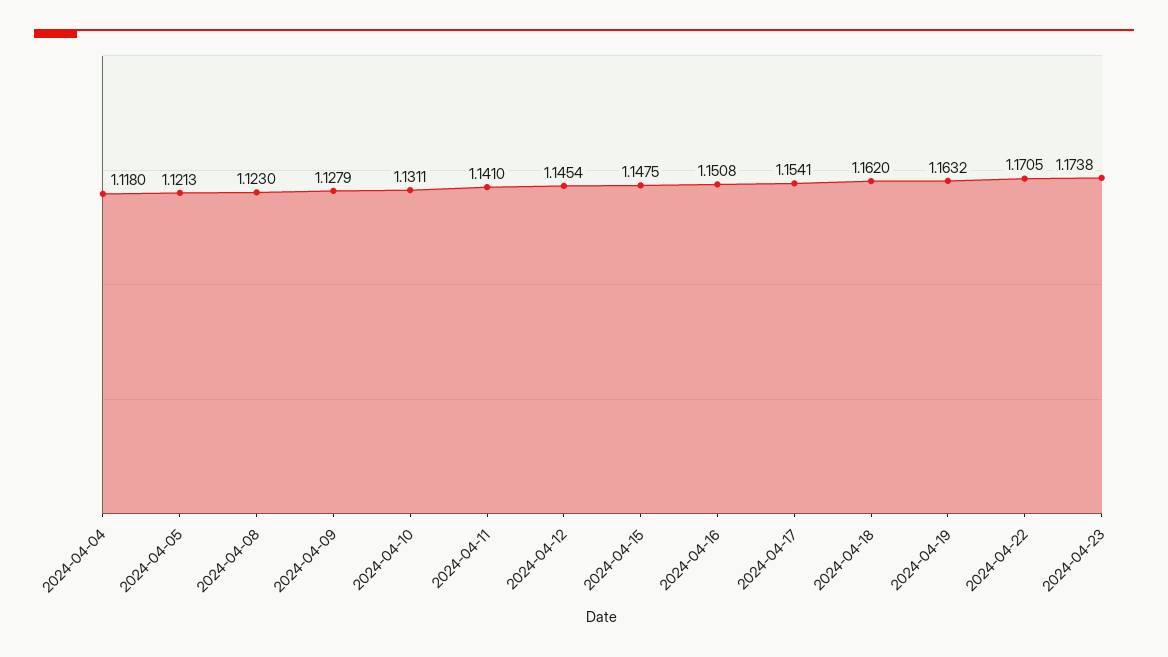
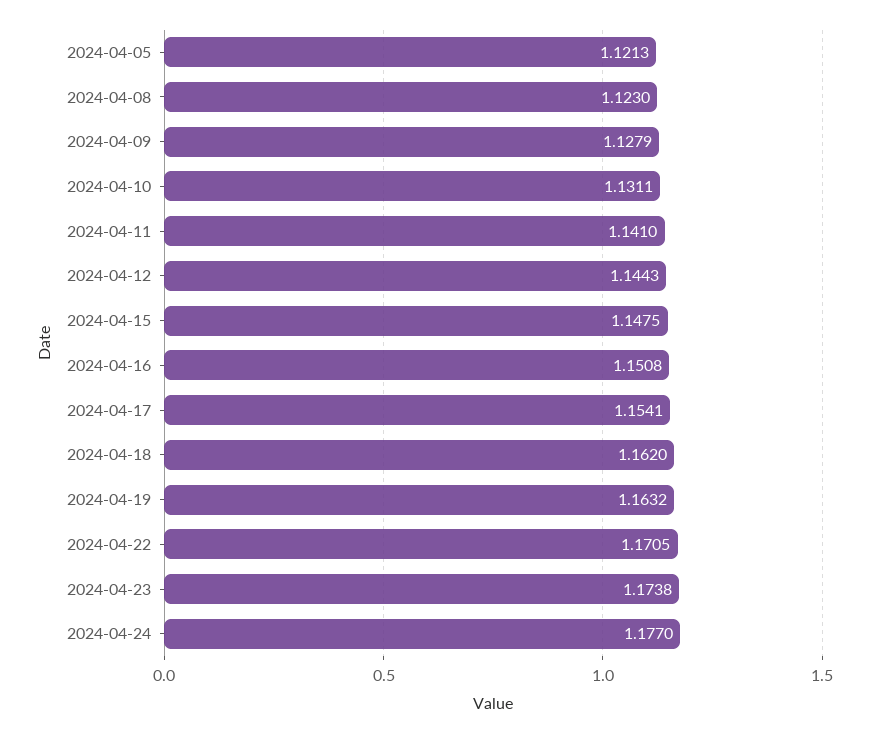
2024-04-04: 1.118 -> none
2024-04-12: 1.1454 -> 1.1443
2024-04-24: none -> 1.177

